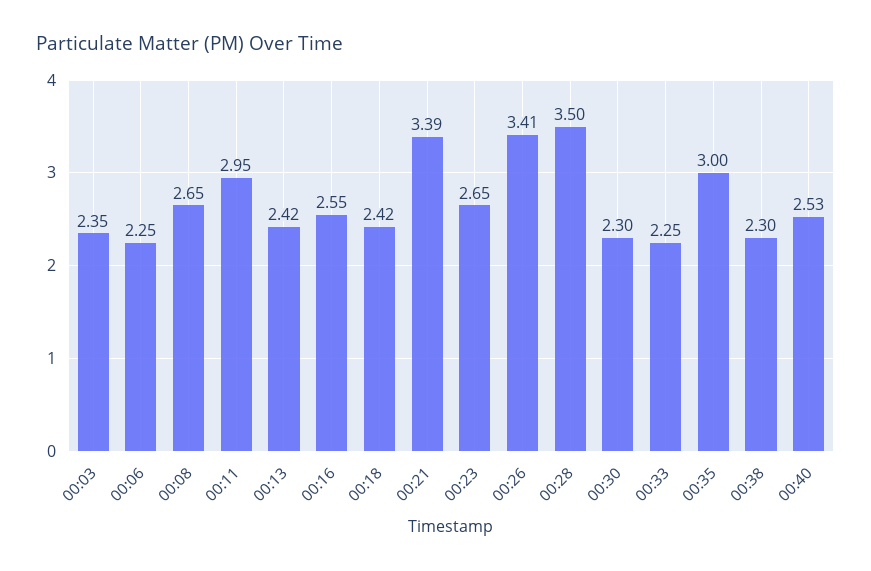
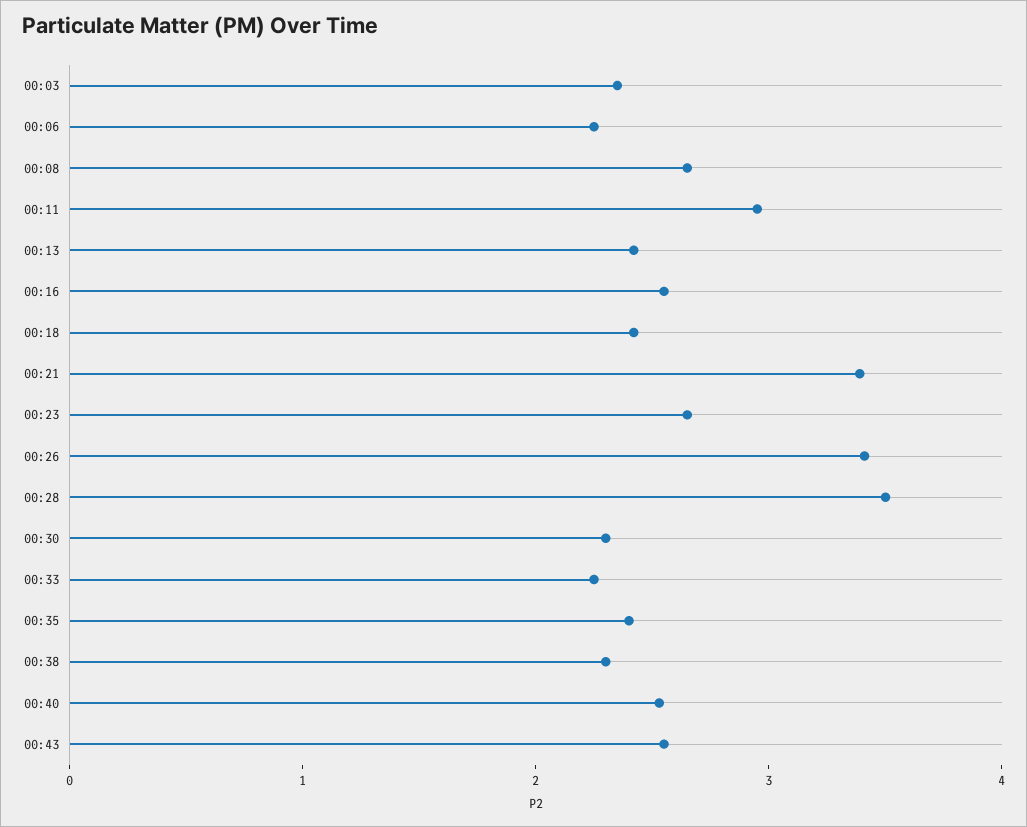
00:35: 3 -> 2.4
00:43: none -> 2.6

